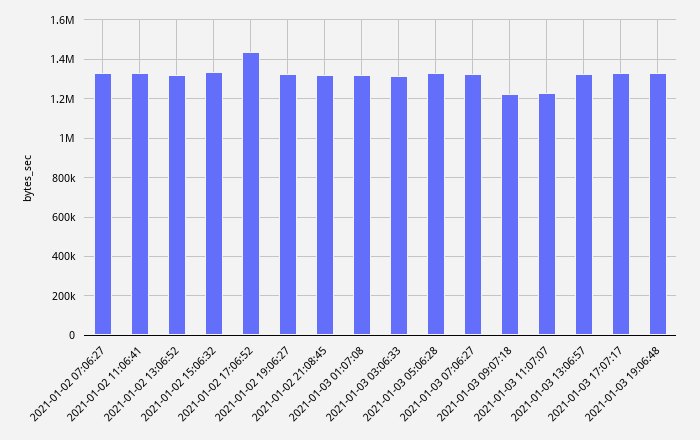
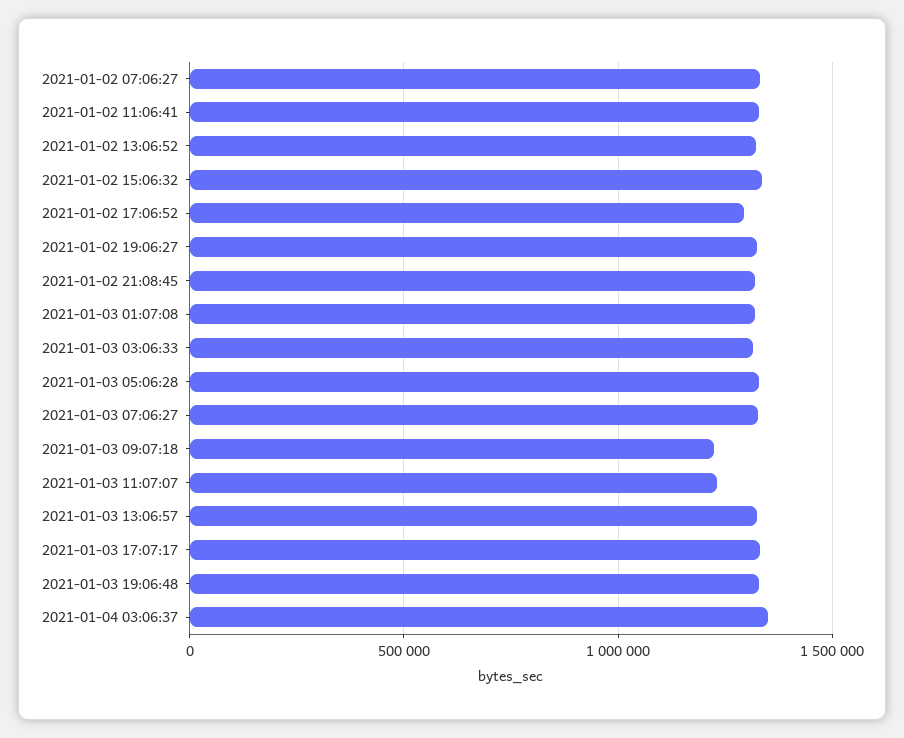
2021-01-02 17:06:52: 1450000 -> 1300000
2021-01-04 03:06:37: none -> 1350000

